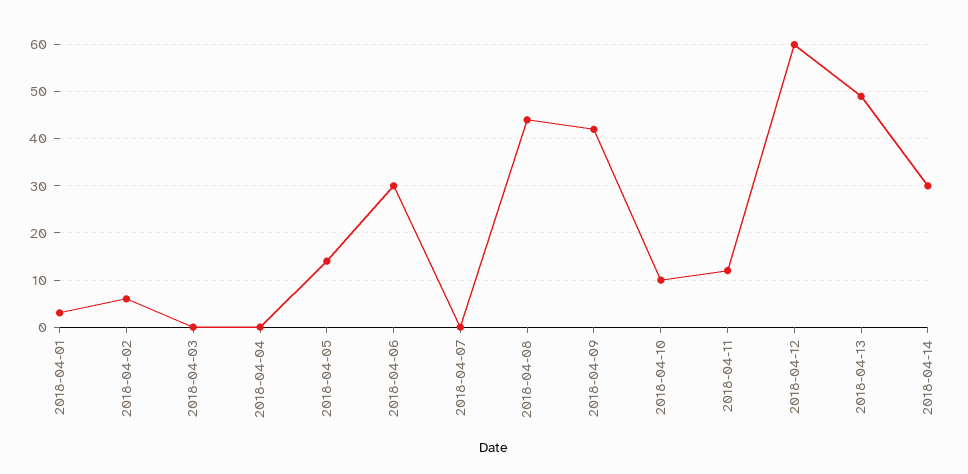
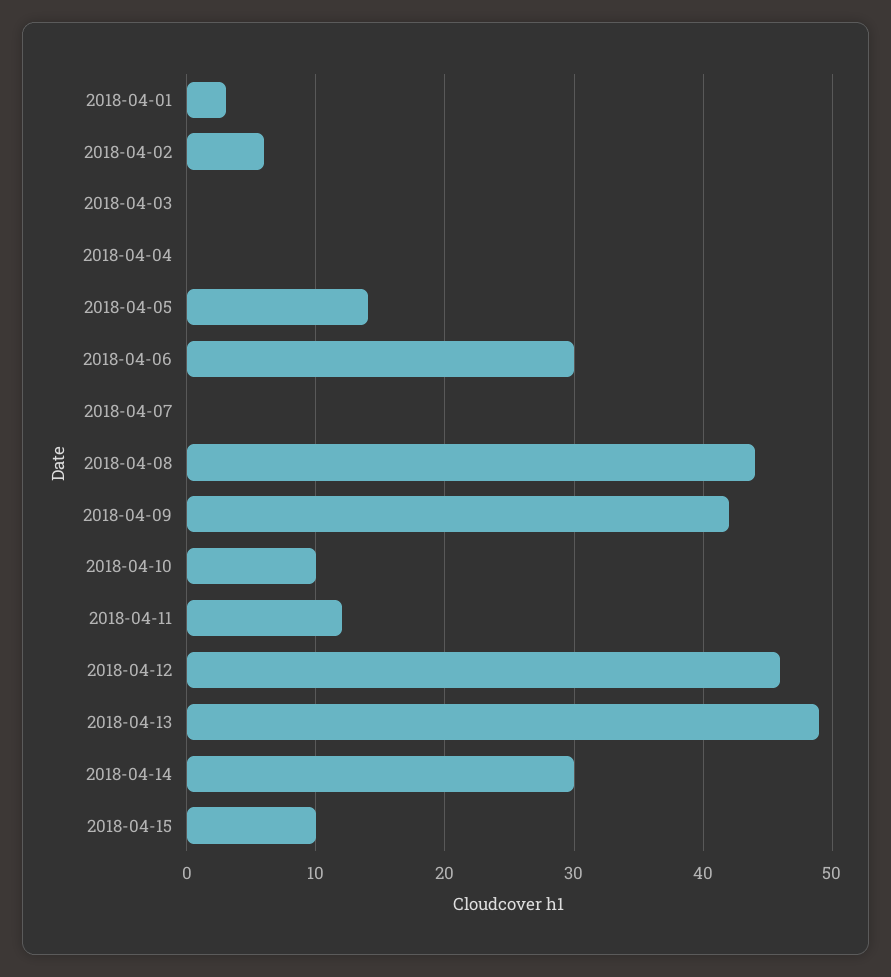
2018-04-12: 60 -> 46
2018-04-15: none -> 10

